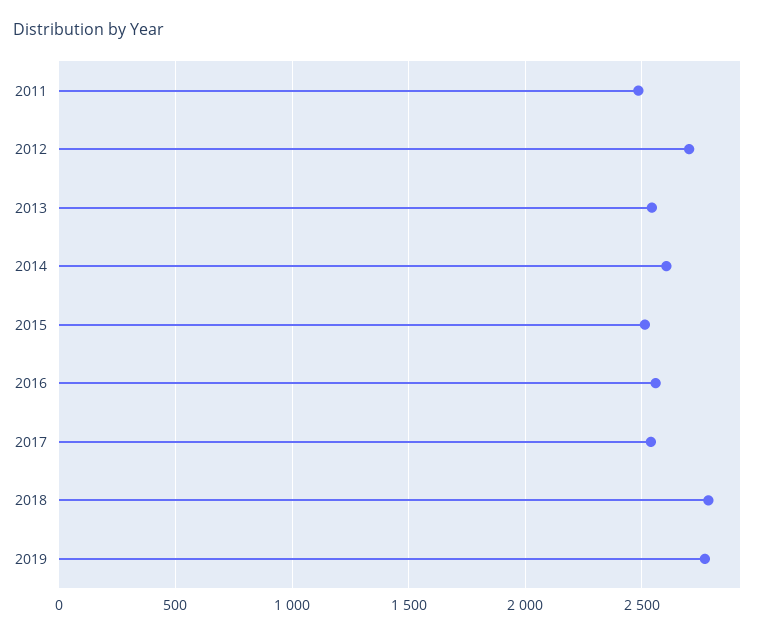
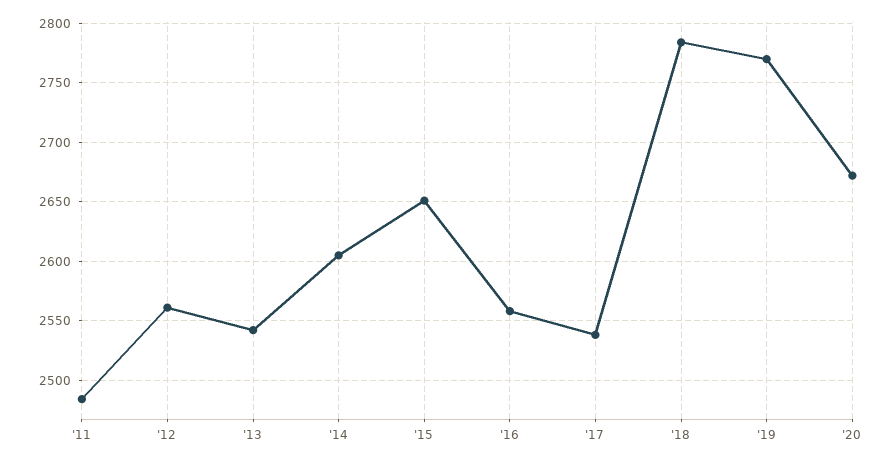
2012: 2700 -> 2560
2015: 2500 -> 2650
'20: none -> 2670

